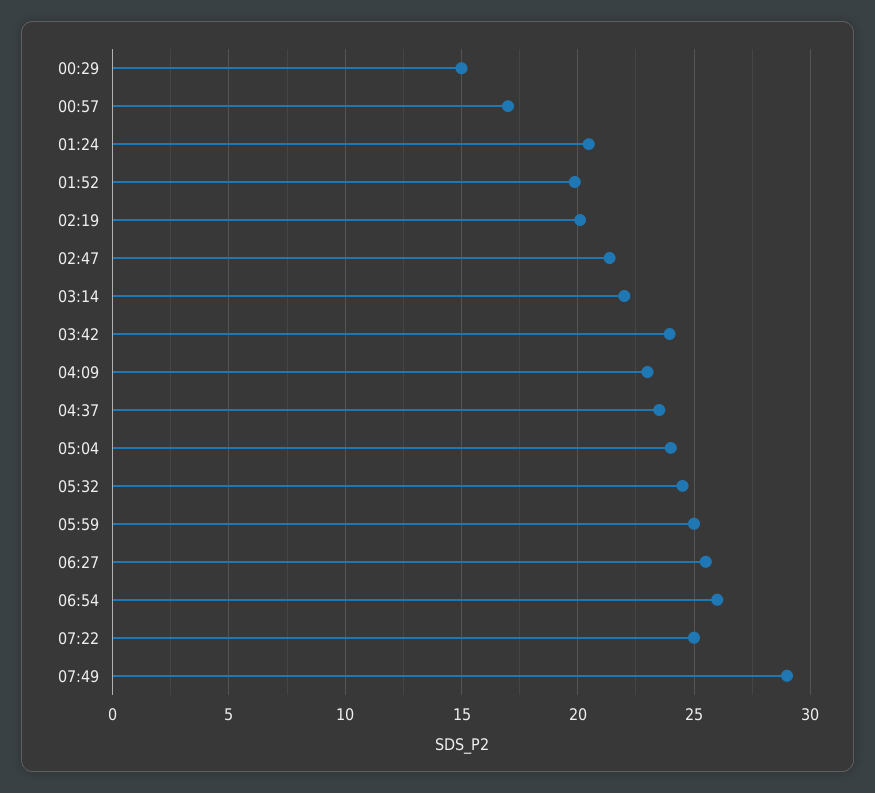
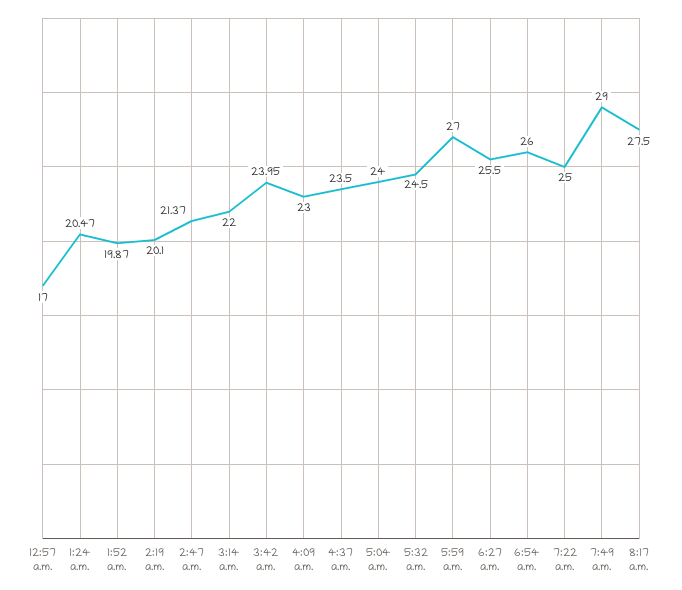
00:29: 15 -> none
05:59: 25 -> 27
8:17 a.m.: none -> 27.5

